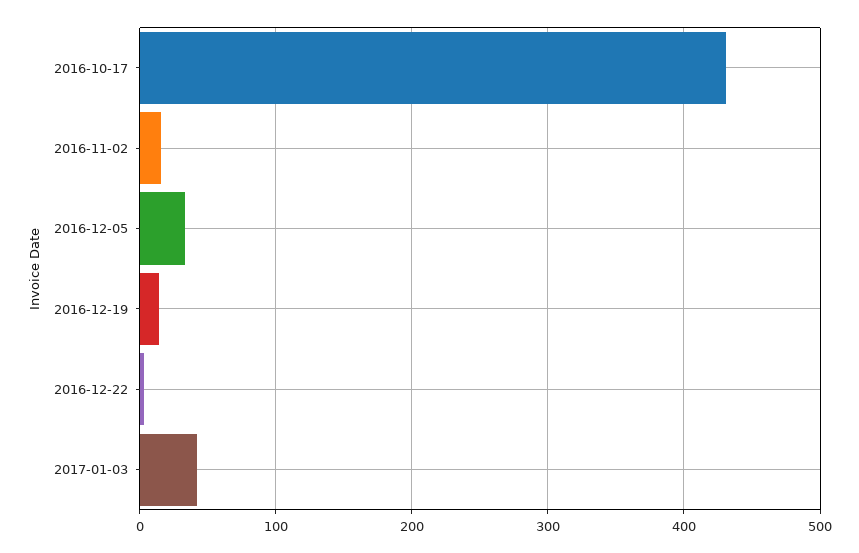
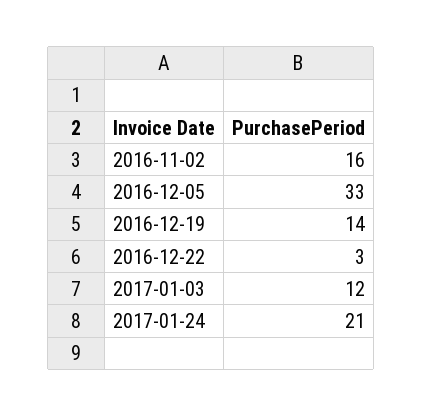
2016-10-17: 430 -> none
2017-01-03: 40 -> 12
2017-01-24: none -> 21

